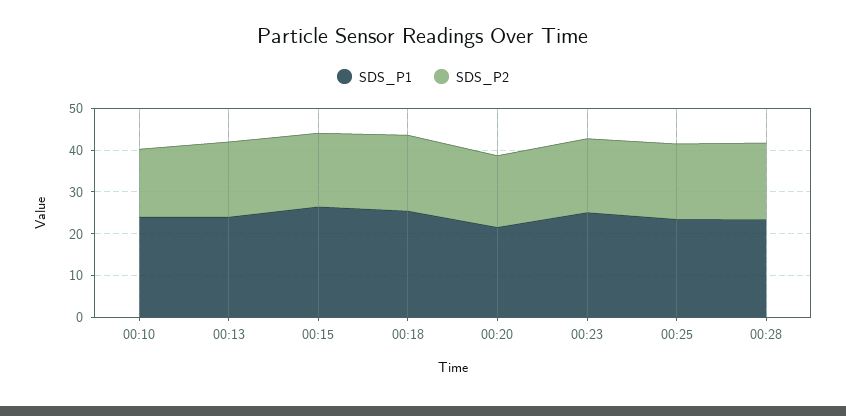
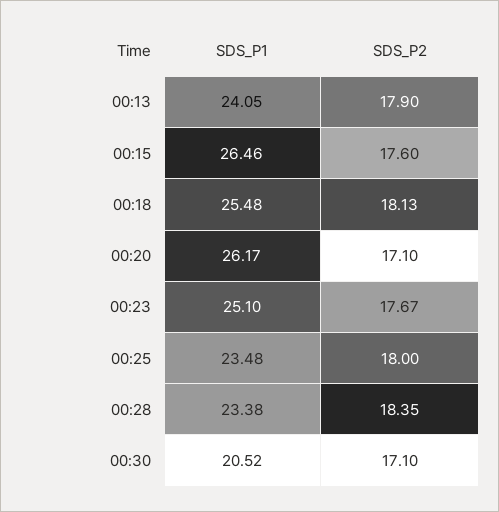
SDS_P1, 00:10: 24 -> none
SDS_P2, 00:10: 16 -> none
SDS_P1, 00:20: 22 -> 26.17
SDS_P1, 00:30: none -> 20.52
SDS_P2, 00:30: none -> 17.1

